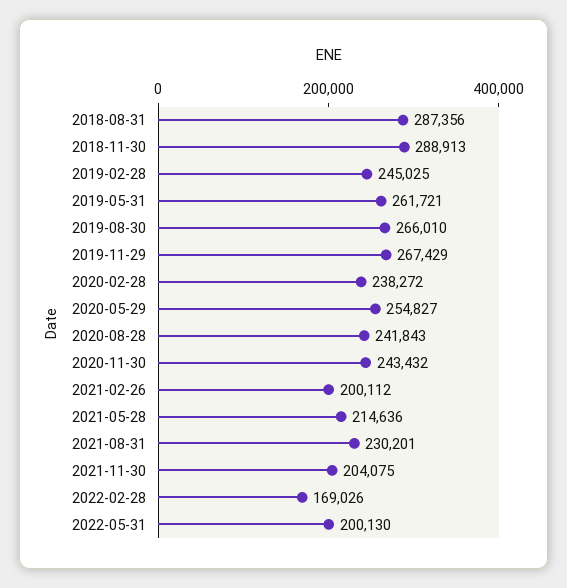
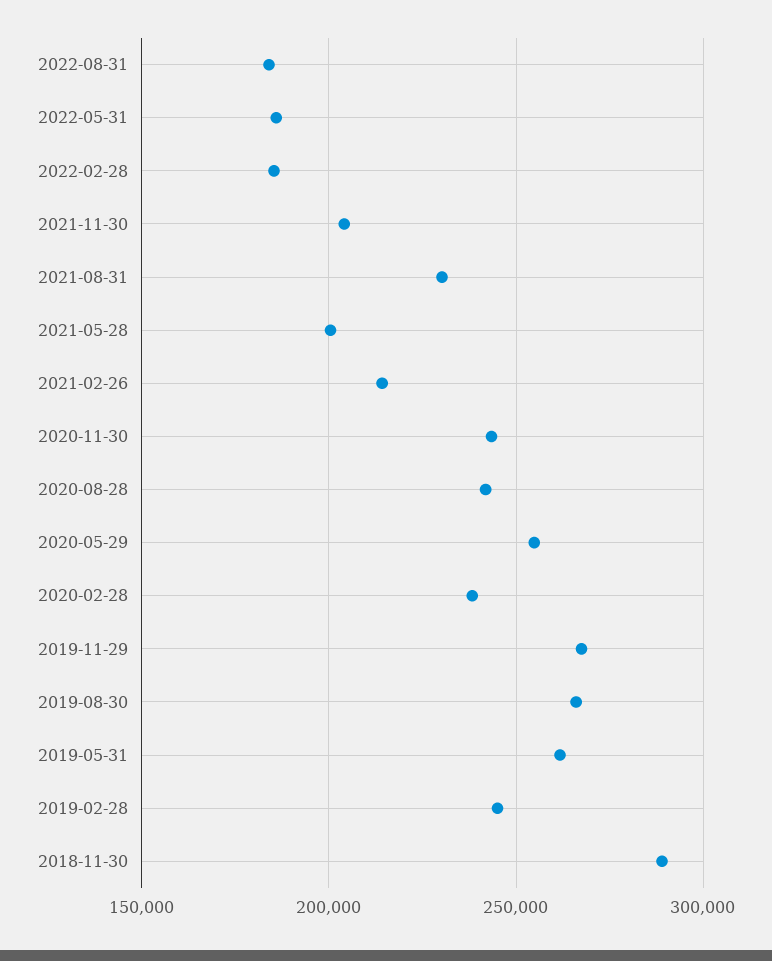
2018-08-31: 287356 -> none
2021-02-26: 200112 -> 215000
2021-05-28: 214636 -> 200000
2022-02-28: 169026 -> 185000
2022-05-31: 200130 -> 185000
2022-08-31: none -> 185000

